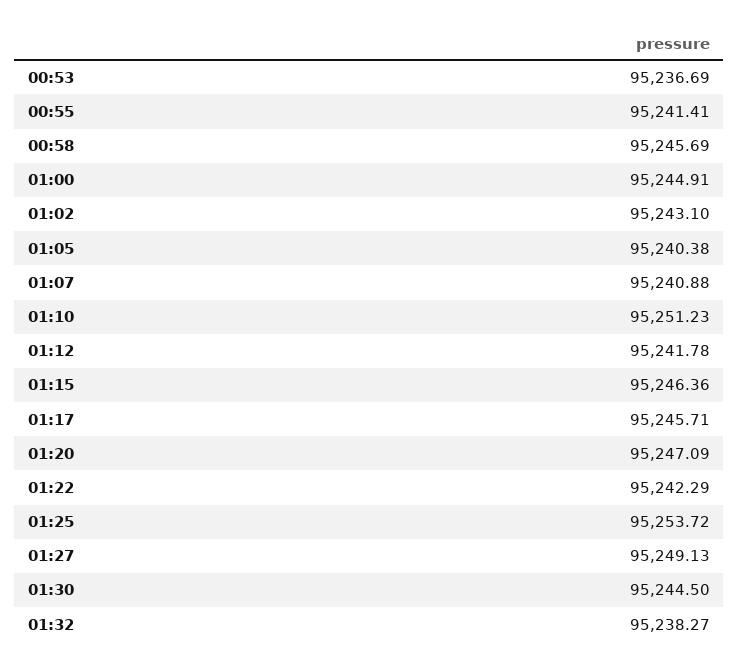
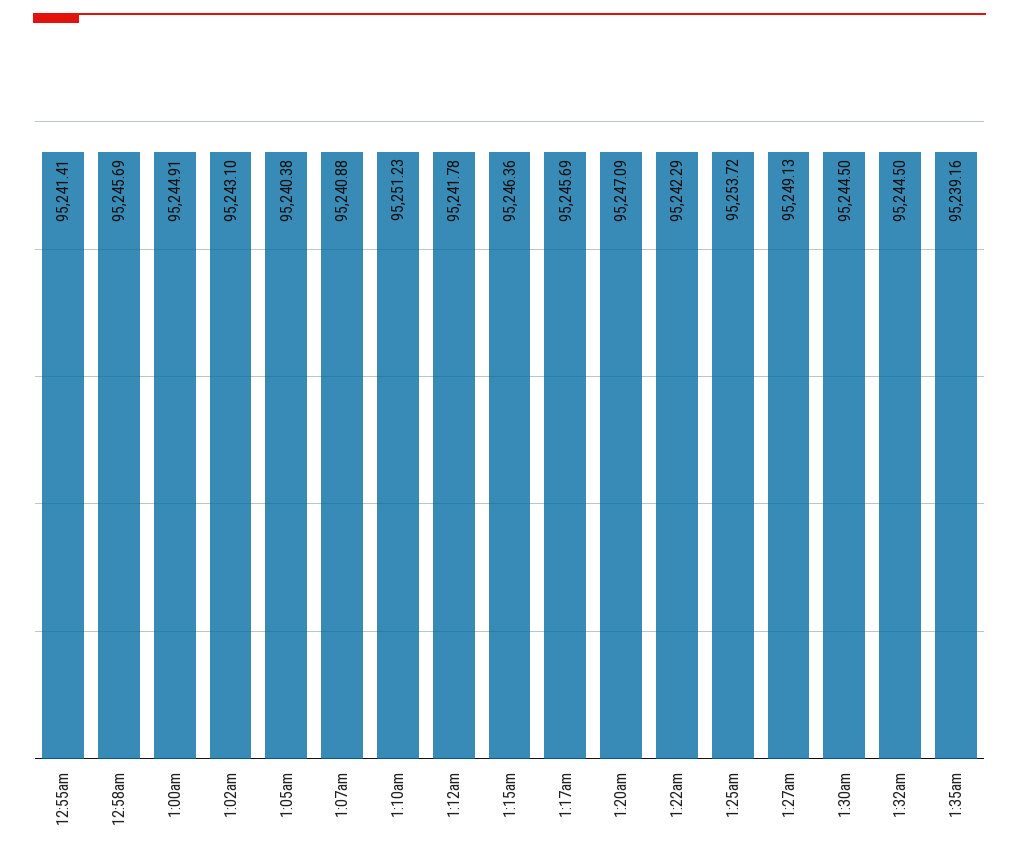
00:53: 95236.69 -> none
01:17: 95245.71 -> 95245.69
01:32: 95238.27 -> 95244.5
1:35am: none -> 95239.16

